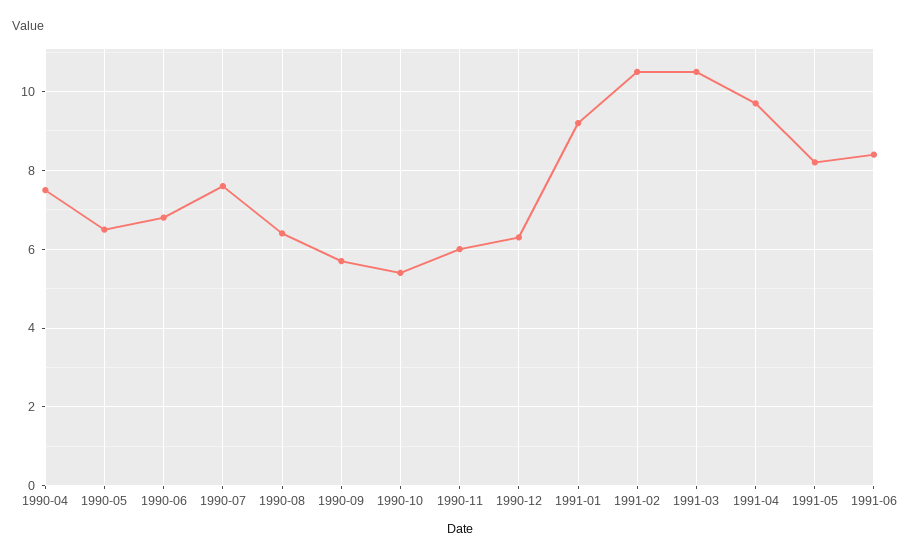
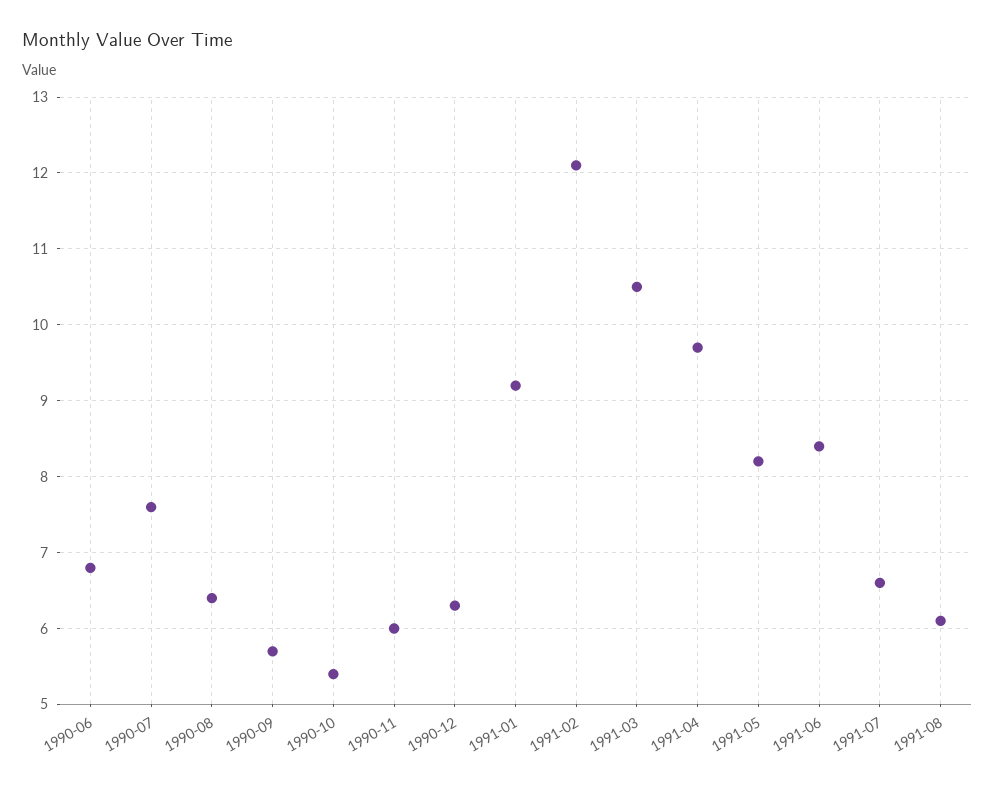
1990-04: 7.5 -> none
1990-05: 6.5 -> none
1991-02: 10.5 -> 12.1
1991-07: none -> 6.6
1991-08: none -> 6.1

